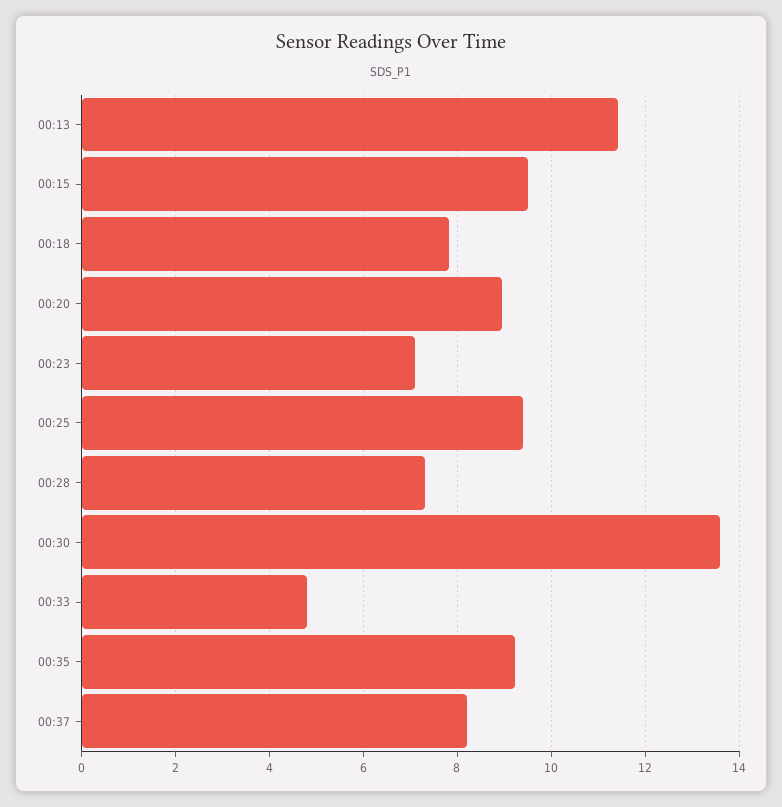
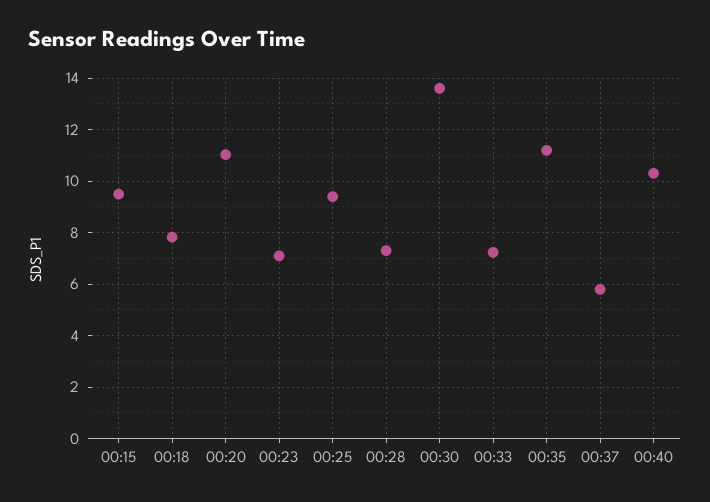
00:13: 11.4 -> none
00:20: 9 -> 11
00:33: 4.8 -> 7.25
00:35: 9.2 -> 11.25
00:37: 8.2 -> 5.75
00:40: none -> 10.25

